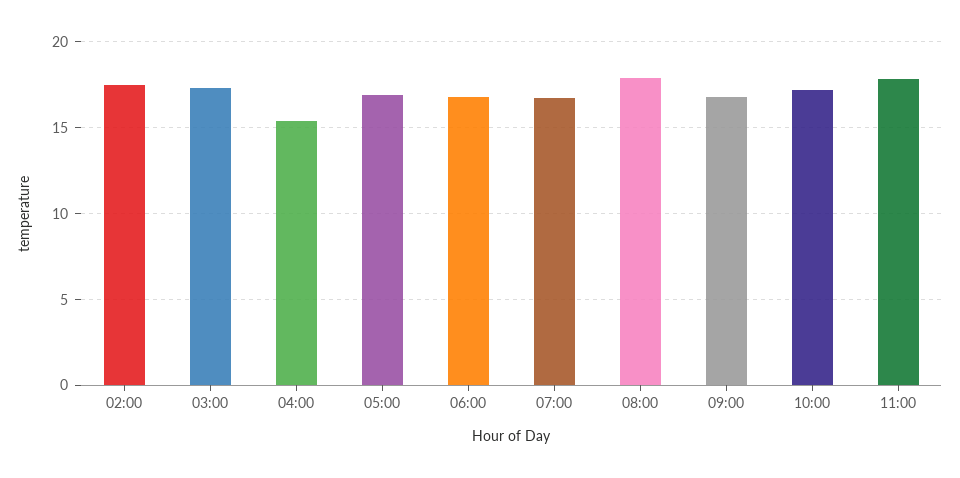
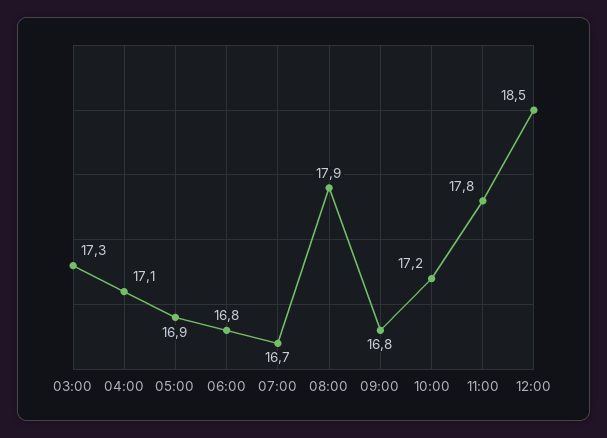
02:00: 17.5 -> none
04:00: 15.5 -> 17.1
12:00: none -> 18.5

